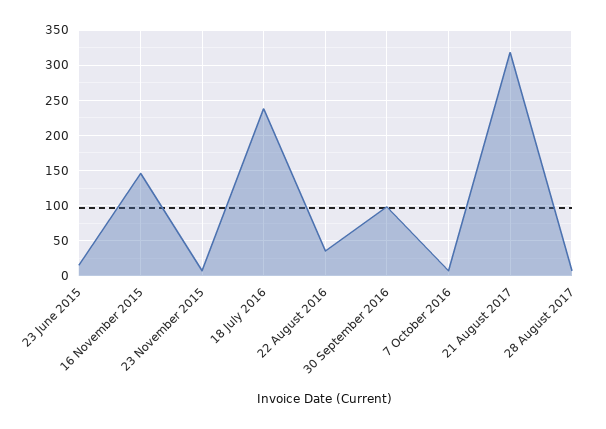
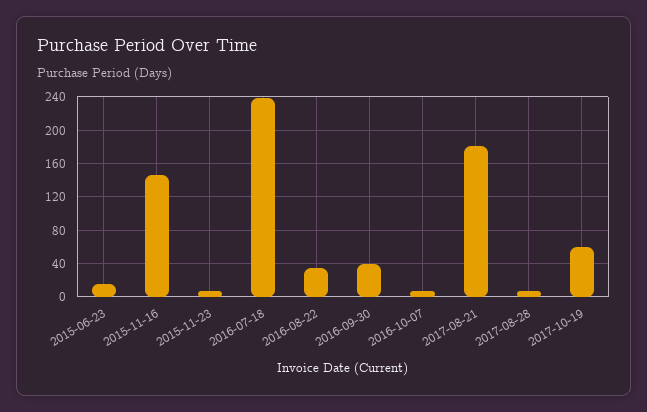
30 September 2016: 100 -> 40
21 August 2017: 320 -> 180
2017-10-19: none -> 60

